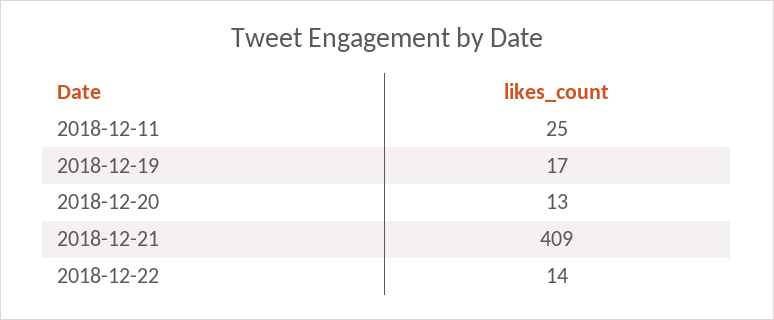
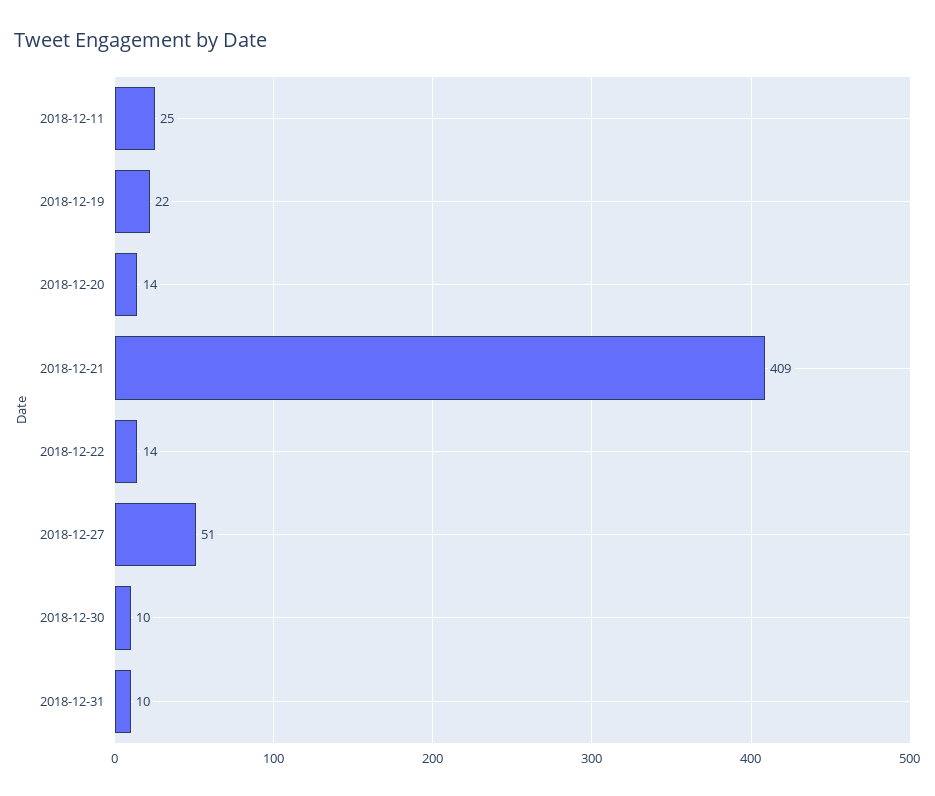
2018-12-19: 17 -> 22
2018-12-20: 13 -> 14
2018-12-27: none -> 51
2018-12-30: none -> 10
2018-12-31: none -> 10

